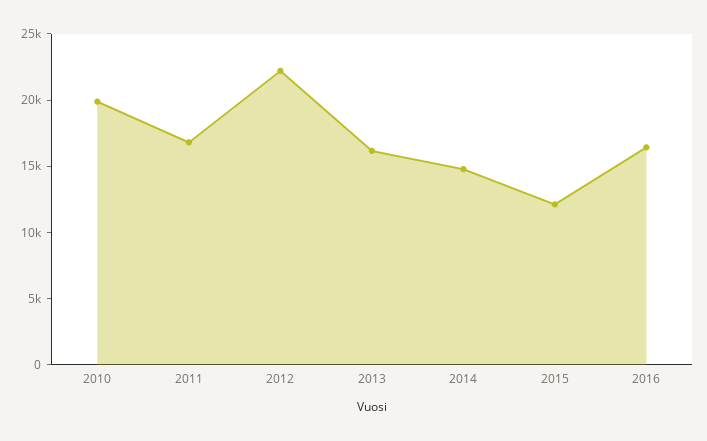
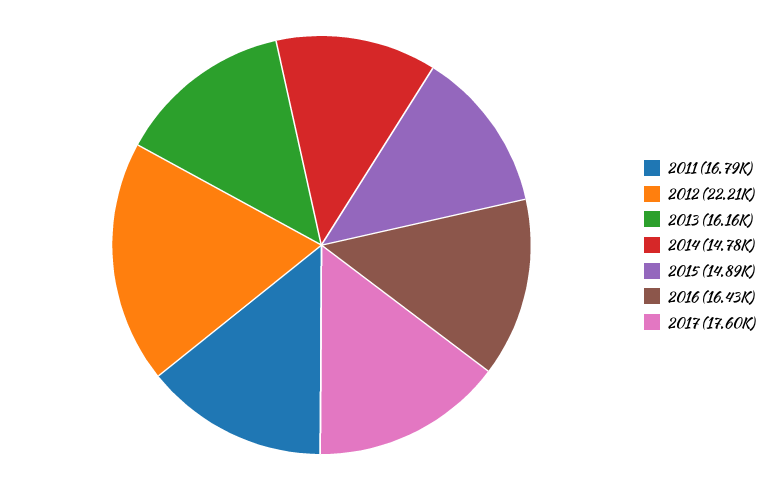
2010: 20000 -> none
2015: 12000 -> 14890
2017: none -> 17600

